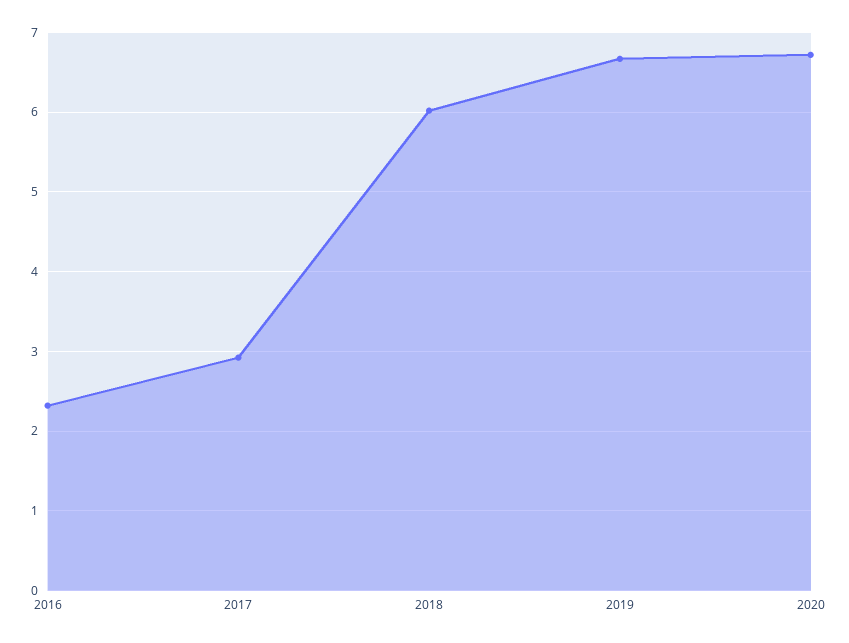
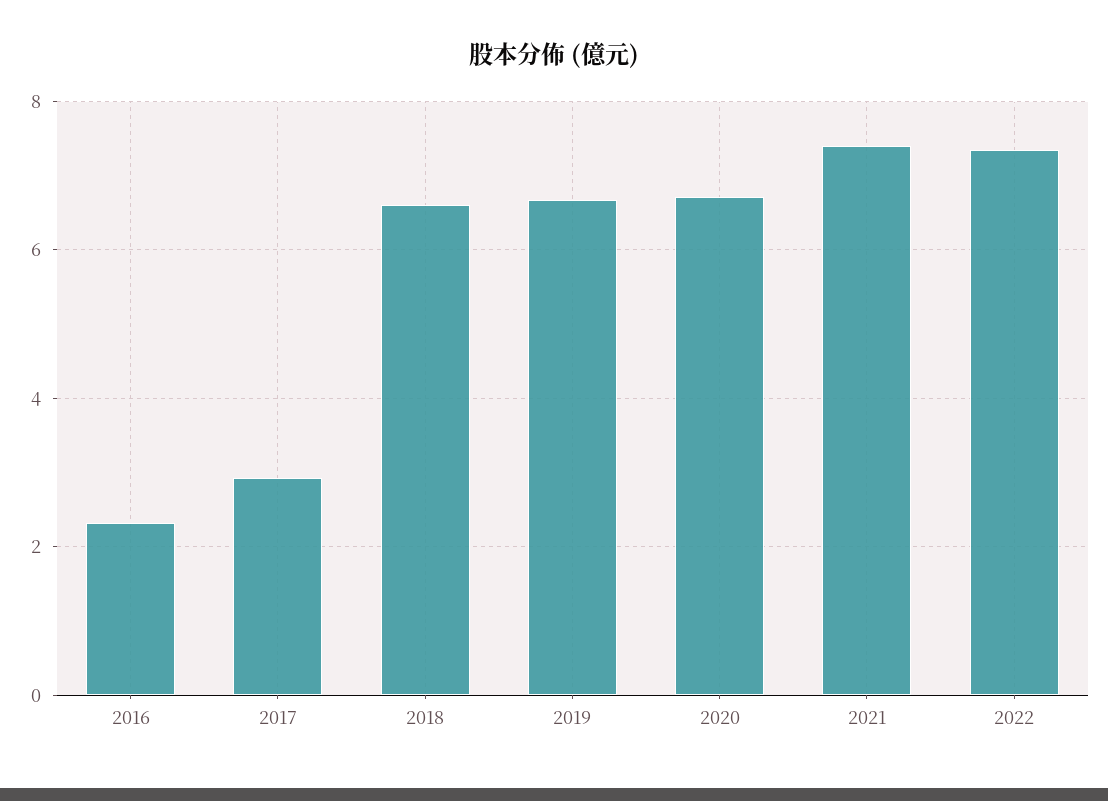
2018: 6 -> 6.6
2021: none -> 7.4
2022: none -> 7.4

